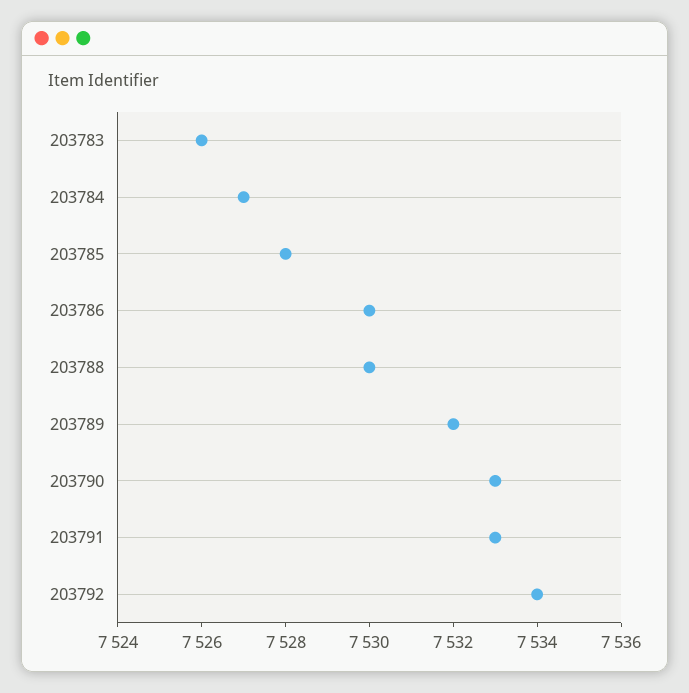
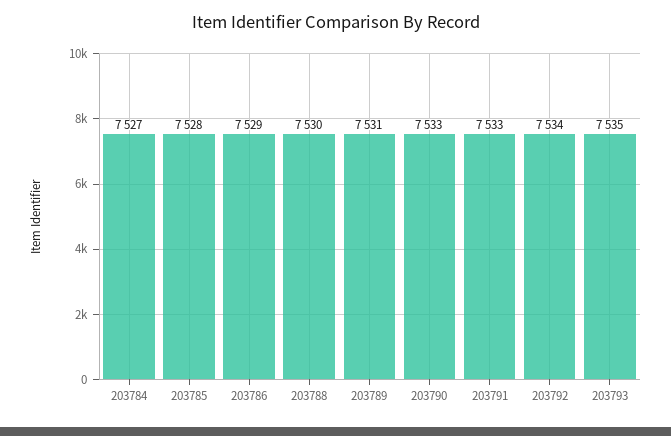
203783: 7526 -> none
203786: 7530 -> 7529
203789: 7532 -> 7531
203793: none -> 7535

